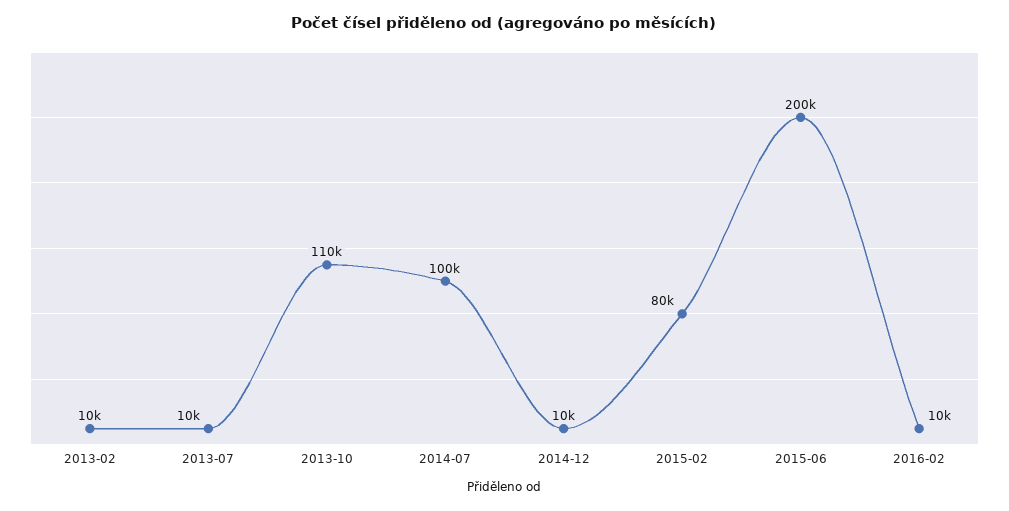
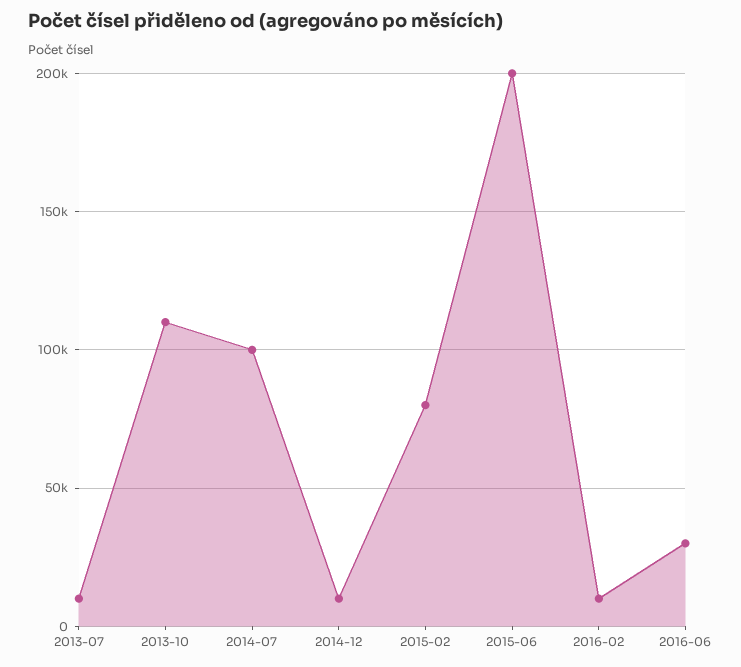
2013-02: 10000 -> none
2016-06: none -> 30000

